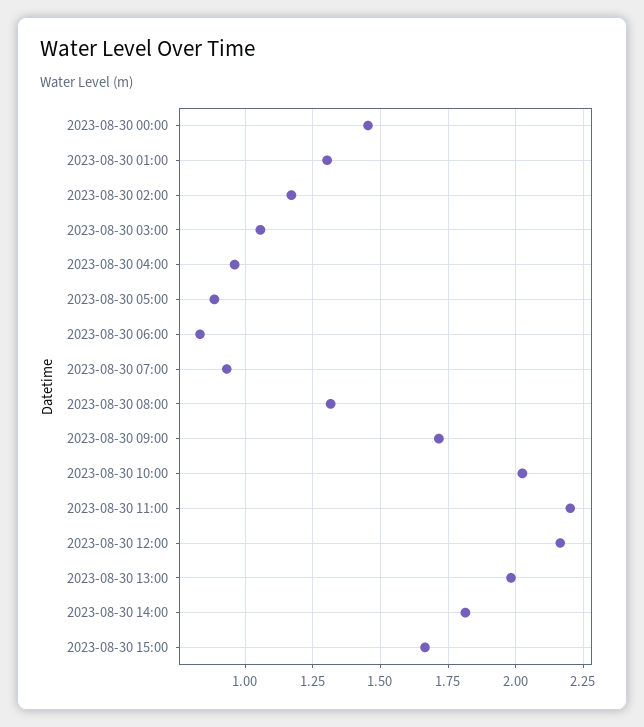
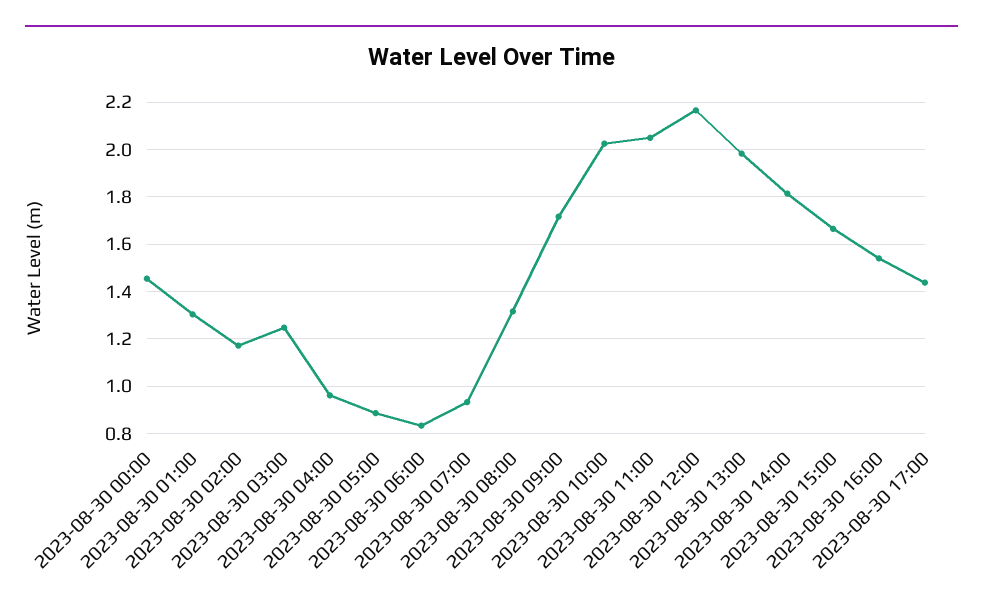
2023-08-30 03:00: 1.05 -> 1.25
2023-08-30 11:00: 2.2 -> 2.05
2023-08-30 16:00: none -> 1.55
2023-08-30 17:00: none -> 1.45

